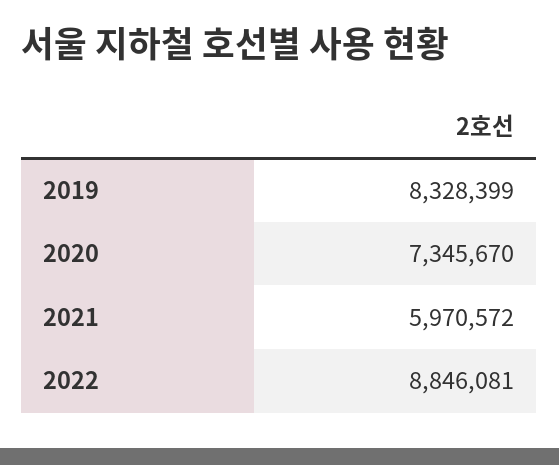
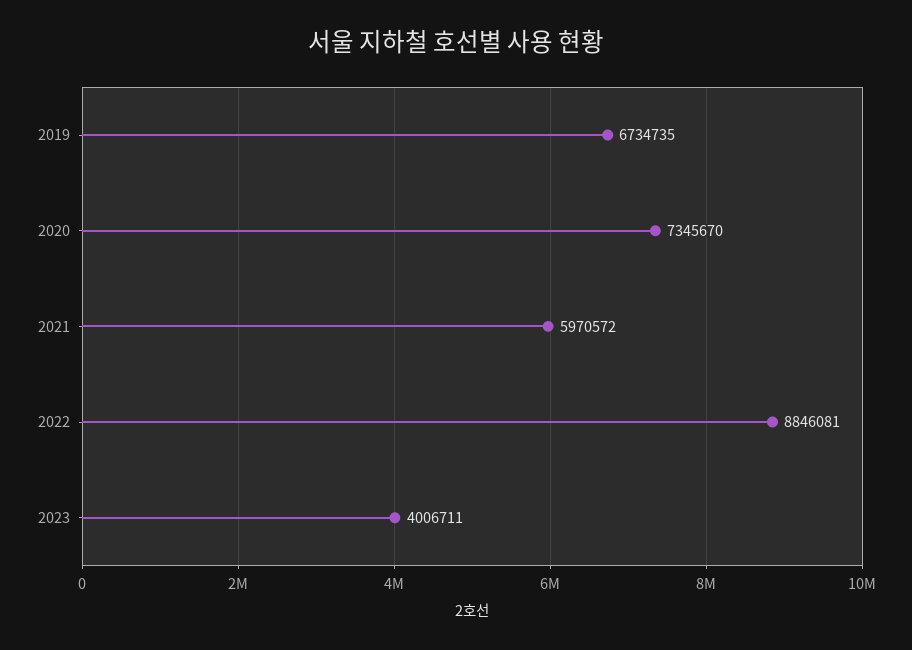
2019: 8328399 -> 6734735
2023: none -> 4006711

